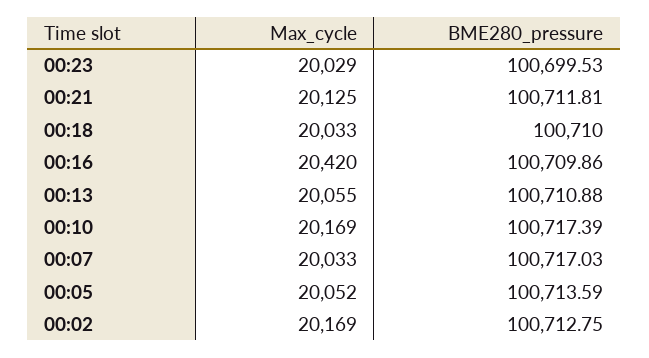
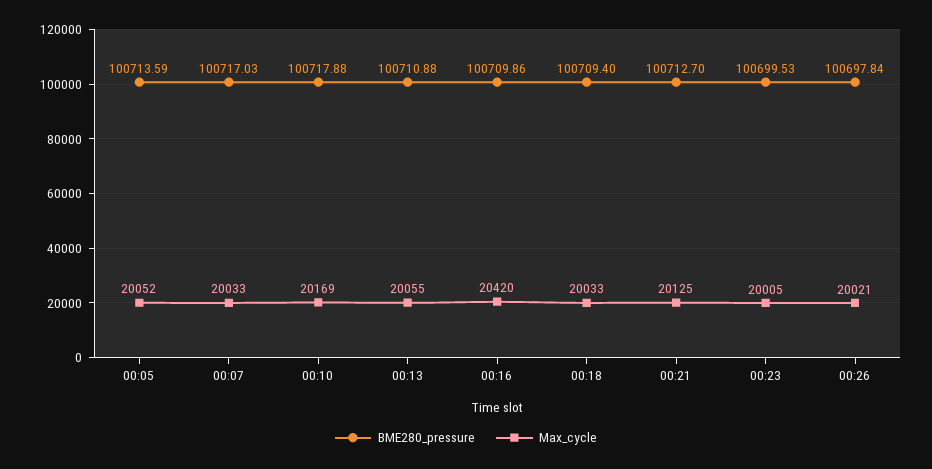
Max_cycle, 00:23: 20029 -> 20005
BME280_pressure, 00:21: 100711.81 -> 100712.7
BME280_pressure, 00:18: 100710 -> 100709.4
BME280_pressure, 00:10: 100717.39 -> 100717.88
Max_cycle, 00:02: 20169 -> none
BME280_pressure, 00:02: 100712.75 -> none
BME280_pressure, 00:26: none -> 100697.84
Max_cycle, 00:26: none -> 20021

